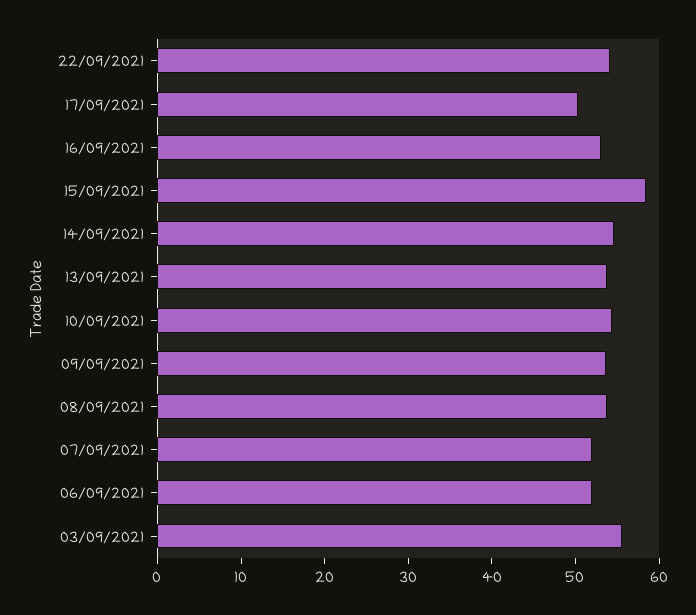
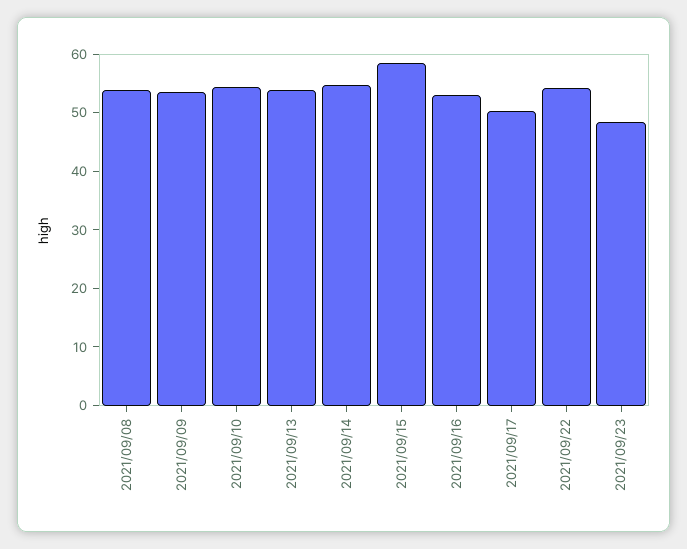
07/09/2021: 52 -> none
06/09/2021: 52 -> none
03/09/2021: 56 -> none
2021/09/23: none -> 48

